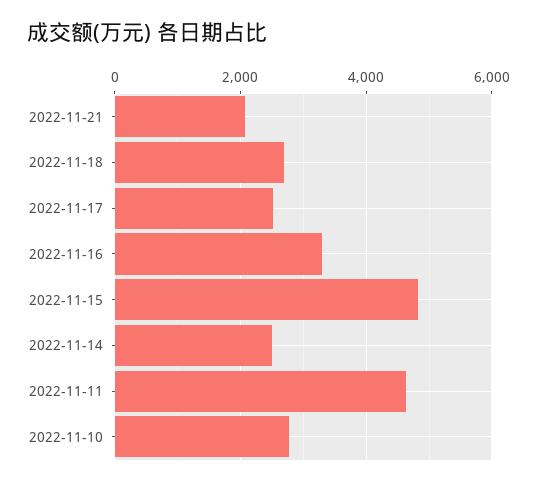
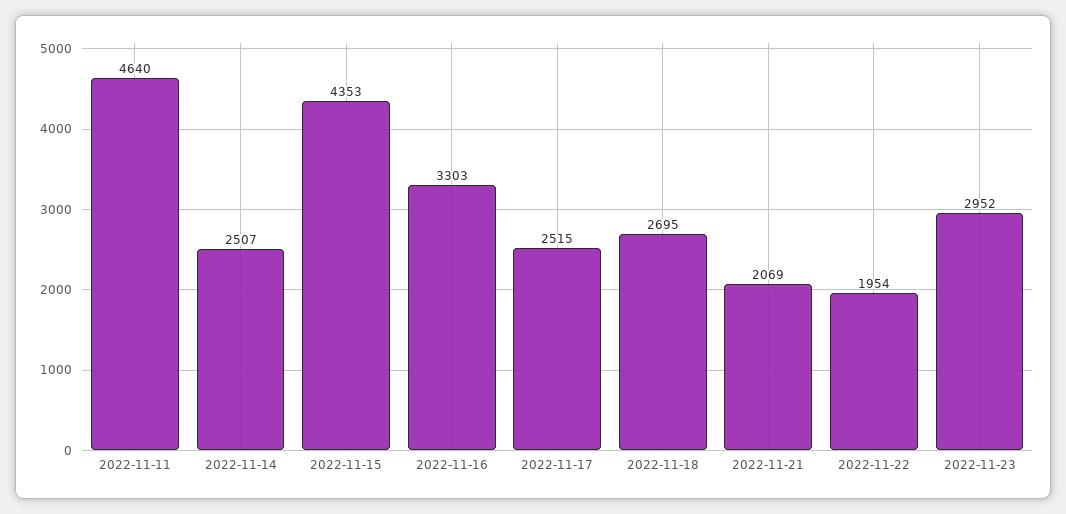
2022-11-15: 4800 -> 4353
2022-11-10: 2800 -> none
2022-11-22: none -> 1954
2022-11-23: none -> 2952

